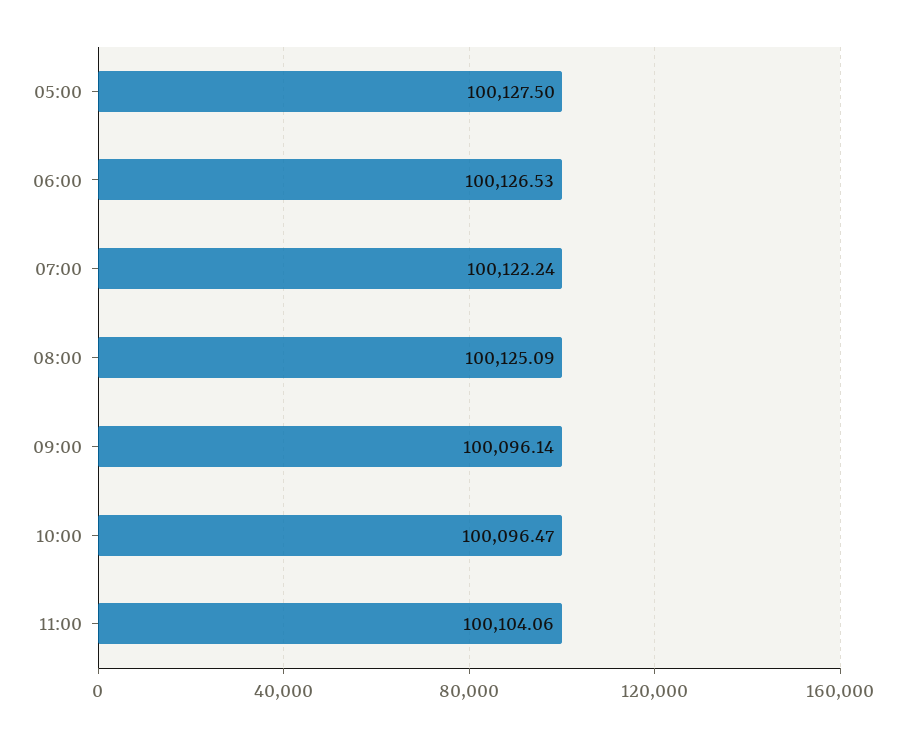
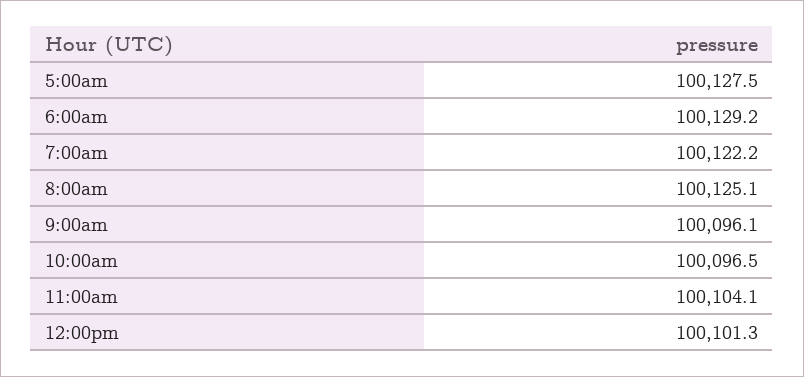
06:00: 100126.53 -> 100129.2
12:00pm: none -> 100101.3

